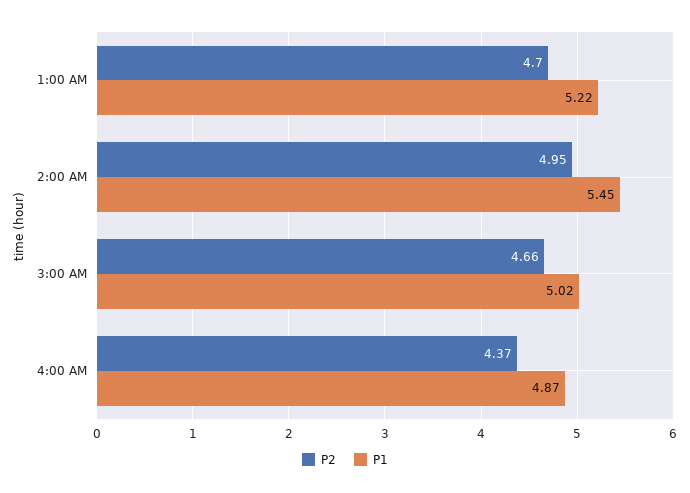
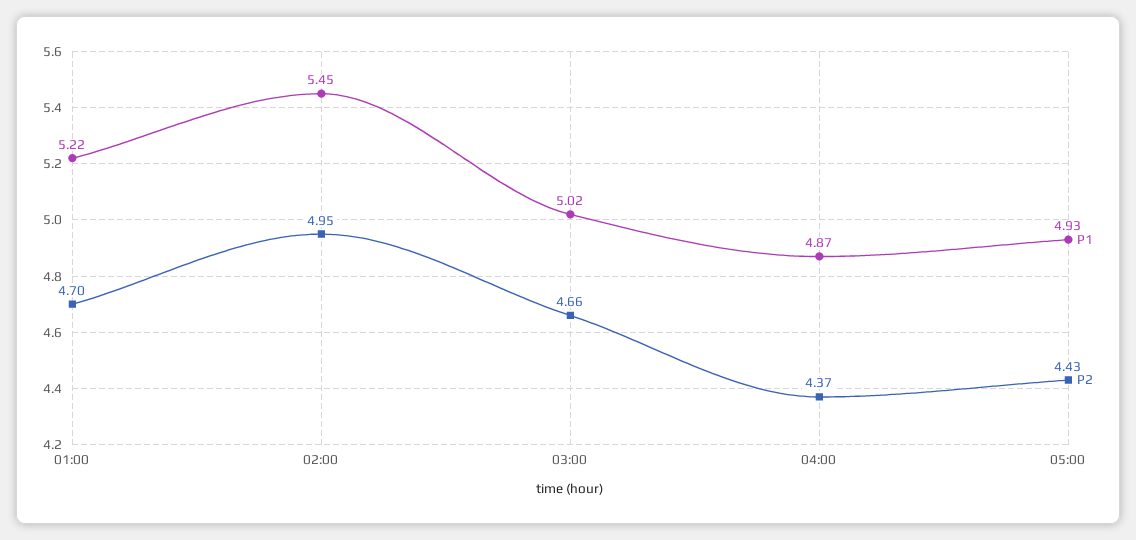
P1, 05:00: none -> 4.93
P2, 05:00: none -> 4.43

